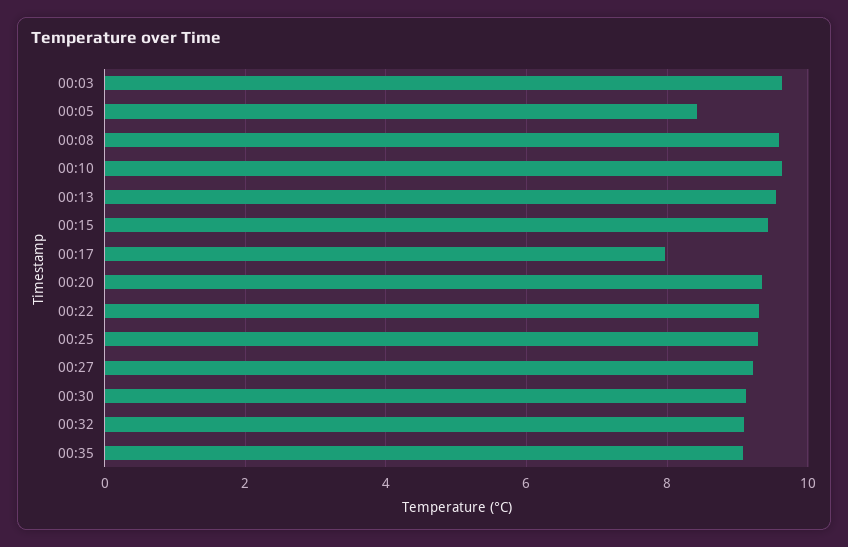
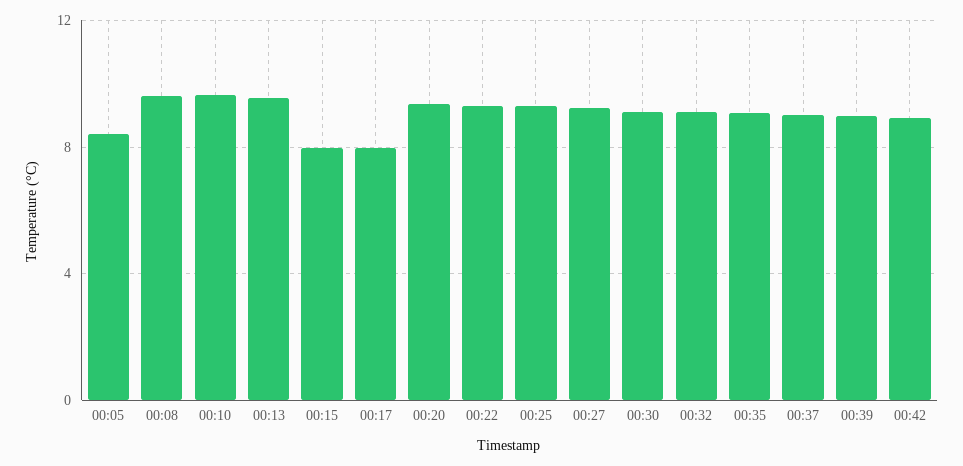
00:03: 9.6 -> none
00:15: 9.4 -> 8
00:37: none -> 9
00:39: none -> 9
00:42: none -> 9

